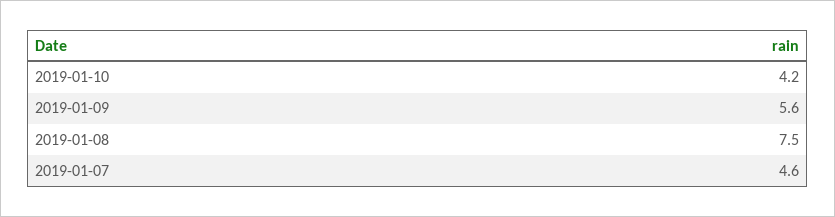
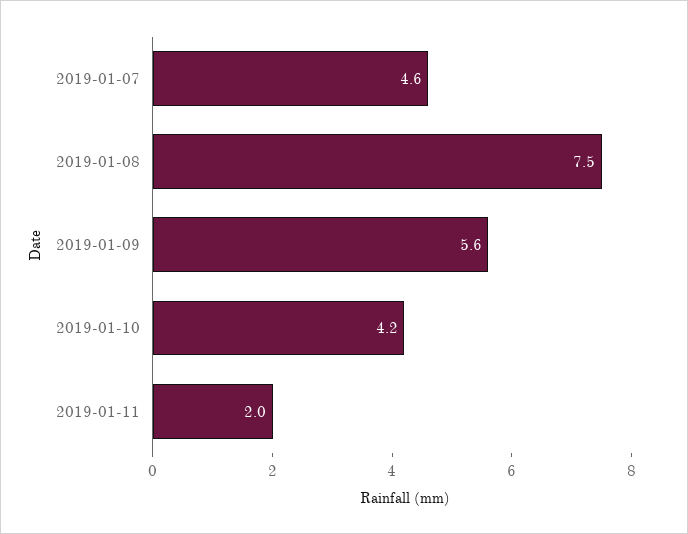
2019-01-11: none -> 2

